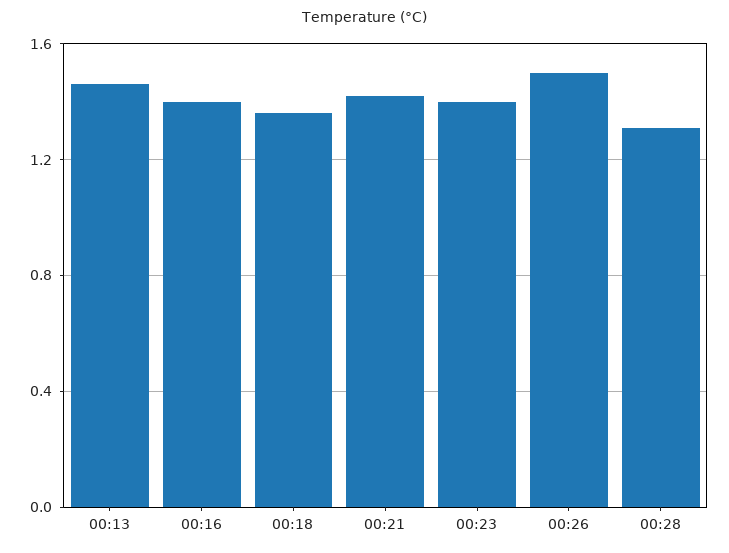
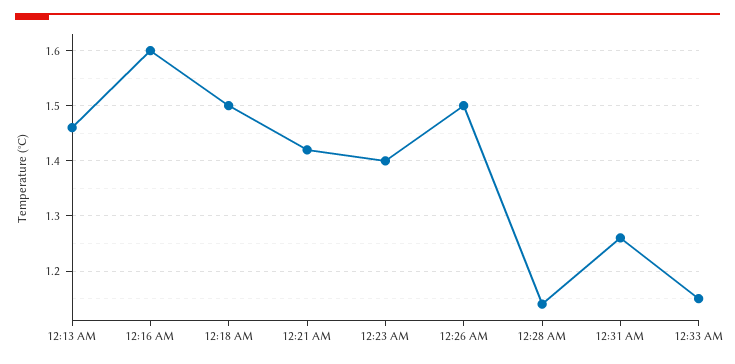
00:16: 1.4 -> 1.6
00:18: 1.35 -> 1.5
00:28: 1.3 -> 1.15
12:31 AM: none -> 1.25
12:33 AM: none -> 1.15

